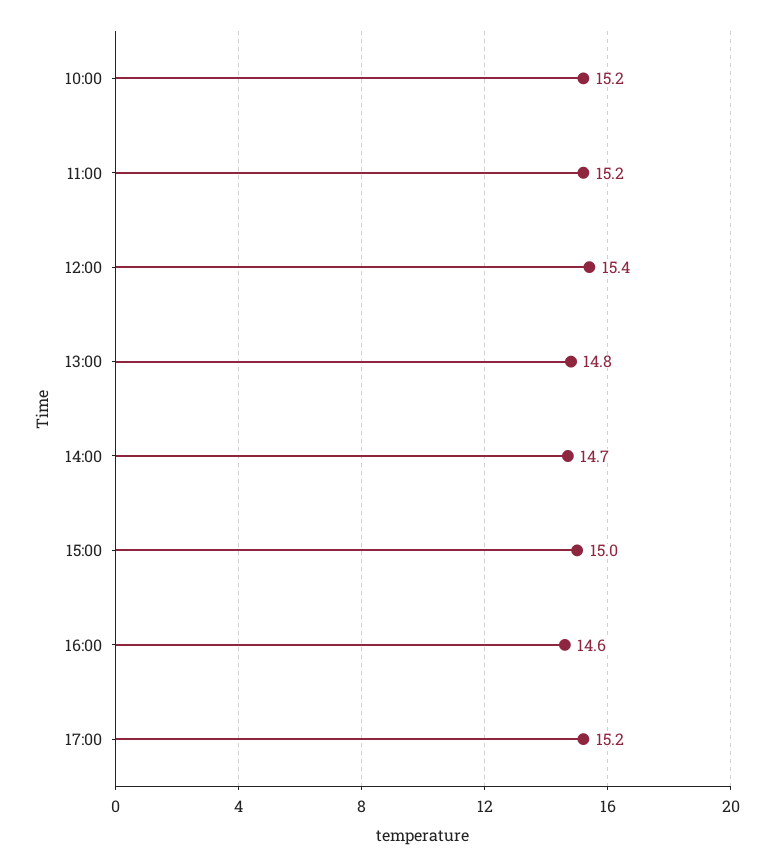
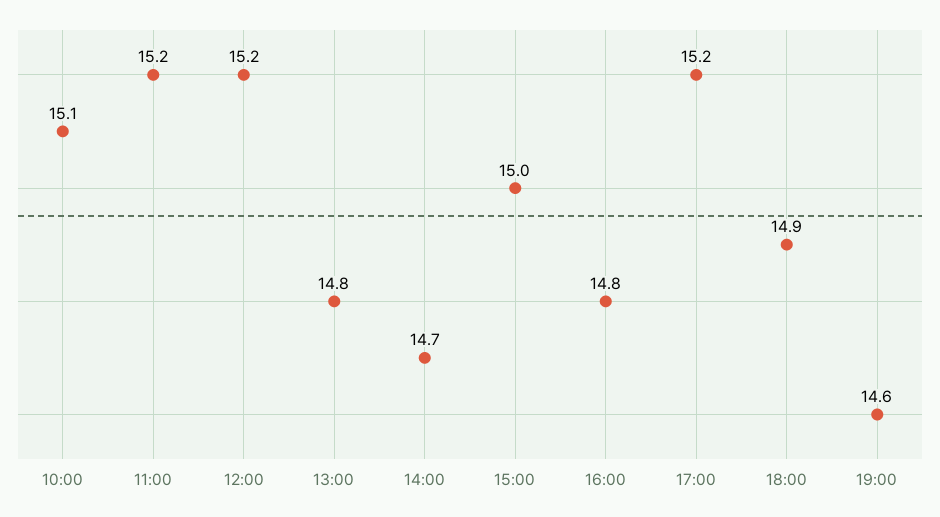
10:00: 15.2 -> 15.1
12:00: 15.4 -> 15.2
16:00: 14.6 -> 14.8
18:00: none -> 14.9
19:00: none -> 14.6

